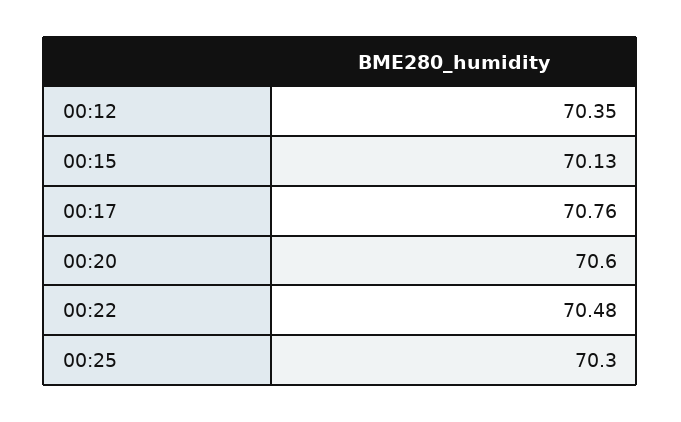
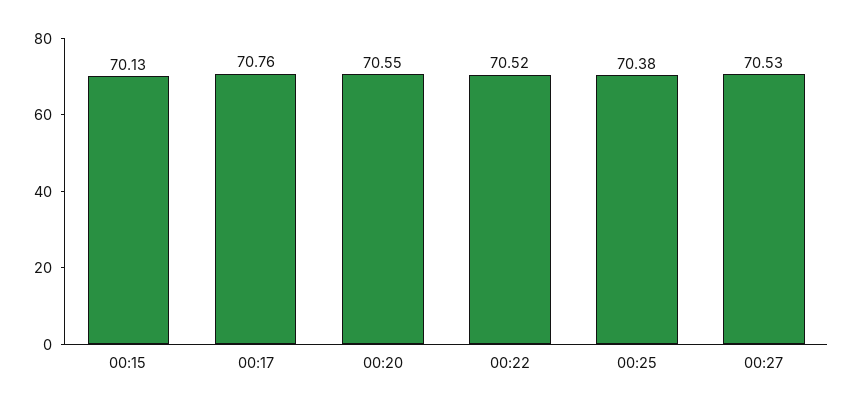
00:12: 70.35 -> none
00:20: 70.6 -> 70.55
00:22: 70.48 -> 70.52
00:25: 70.3 -> 70.38
00:27: none -> 70.53

